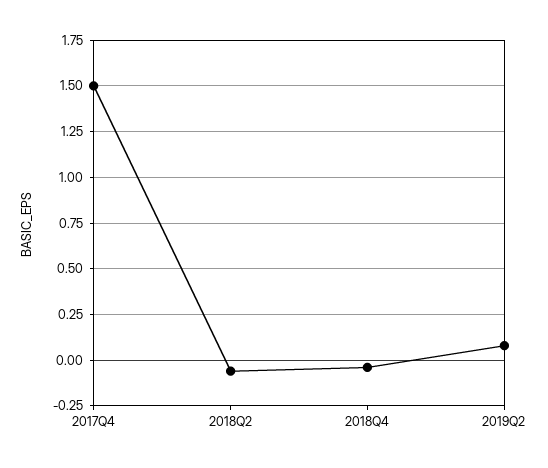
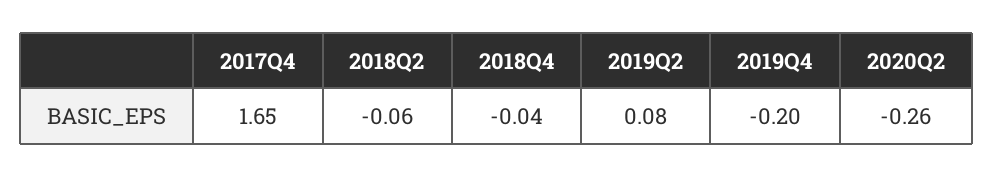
2017Q4: 1.5 -> 1.65
2019Q4: none -> -0.2
2020Q2: none -> -0.26

